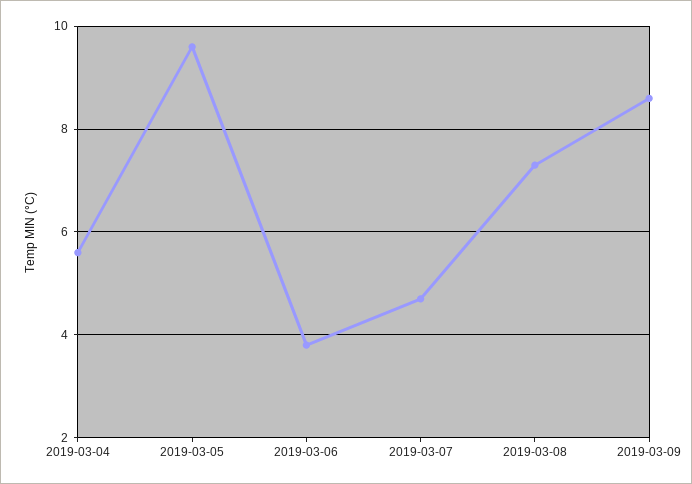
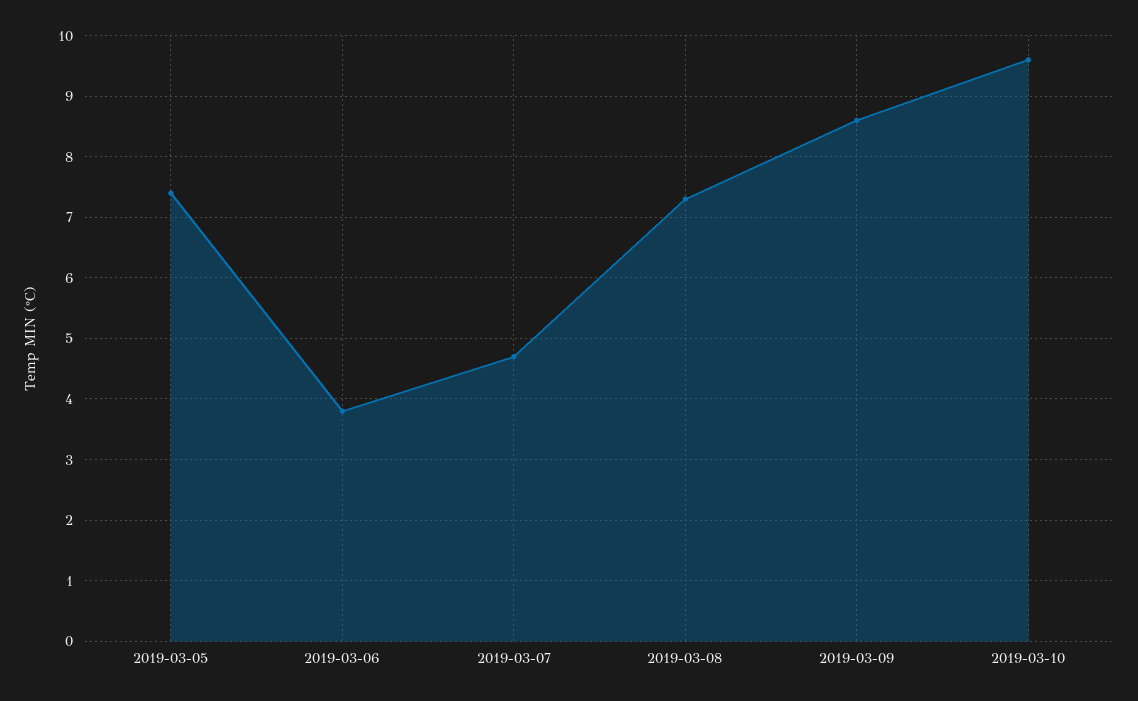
2019-03-04: 5.5 -> none
2019-03-05: 9.5 -> 7.4
2019-03-10: none -> 9.6

